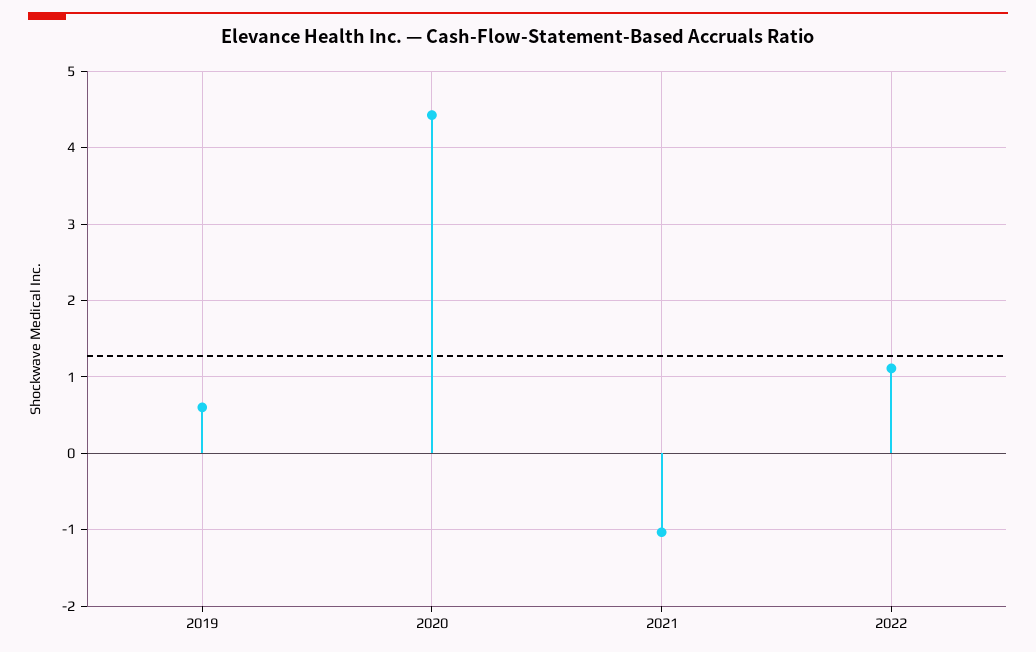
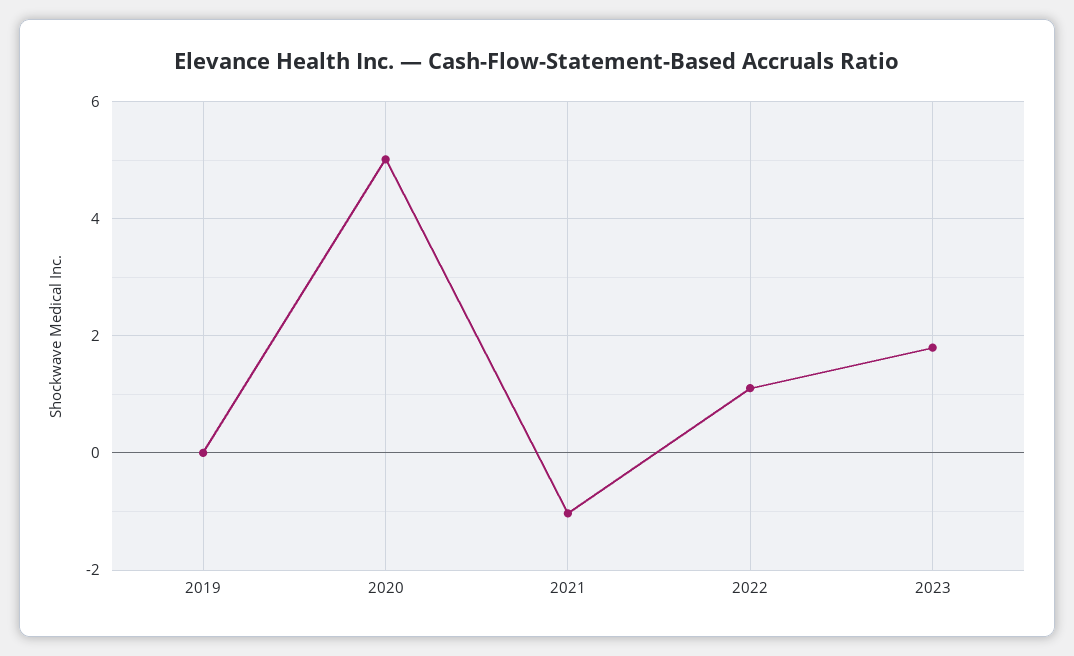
2019: 0.6 -> 0
2020: 4.4 -> 5
2023: none -> 1.8

